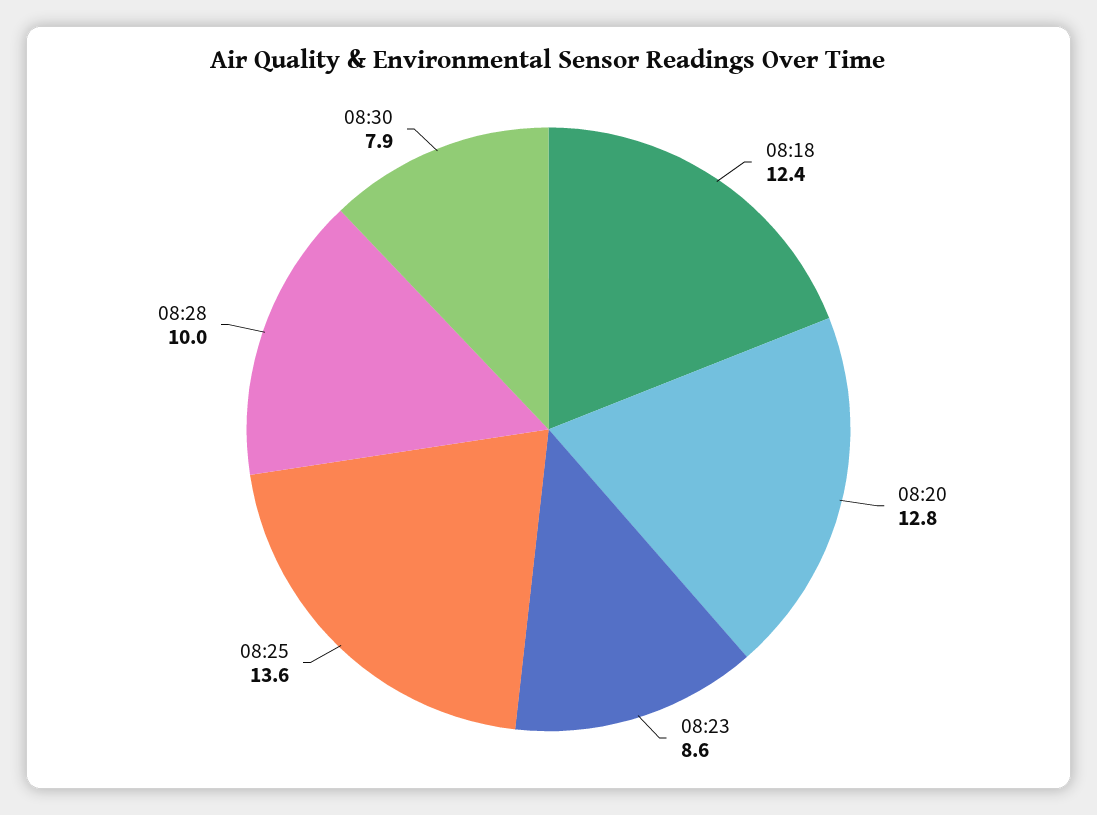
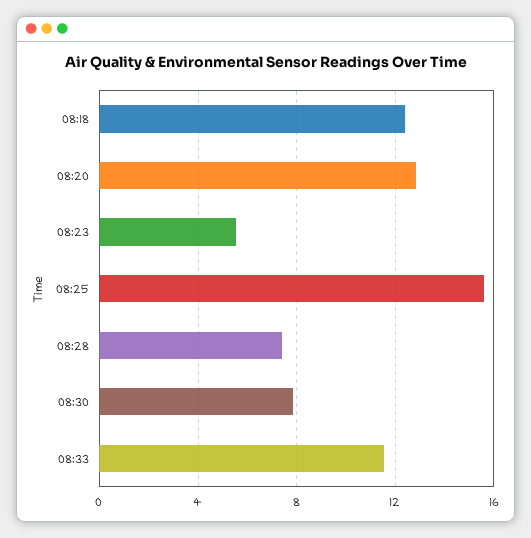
08:23: 8.6 -> 5.5
08:25: 13.6 -> 15.5
08:28: 10 -> 7.5
08:33: none -> 11.5

